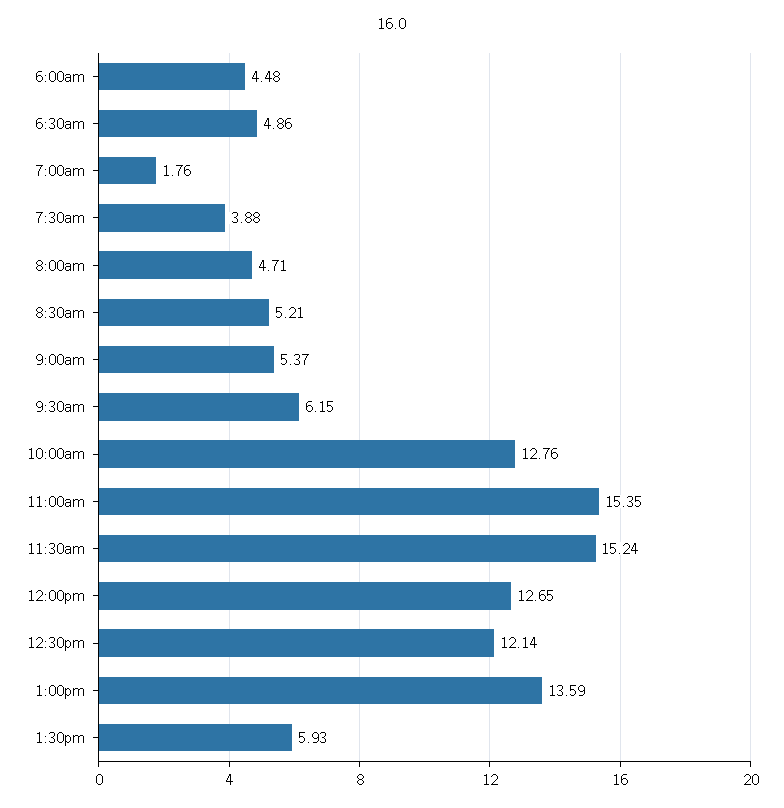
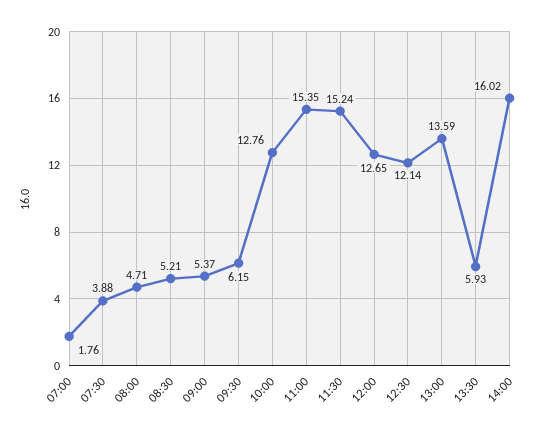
6:00am: 4.48 -> none
6:30am: 4.86 -> none
14:00: none -> 16.02

